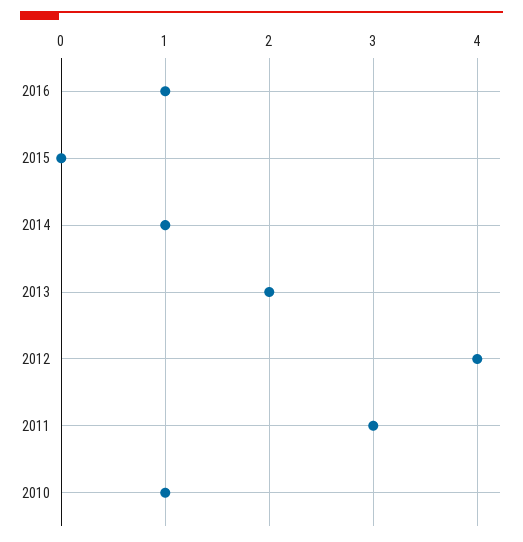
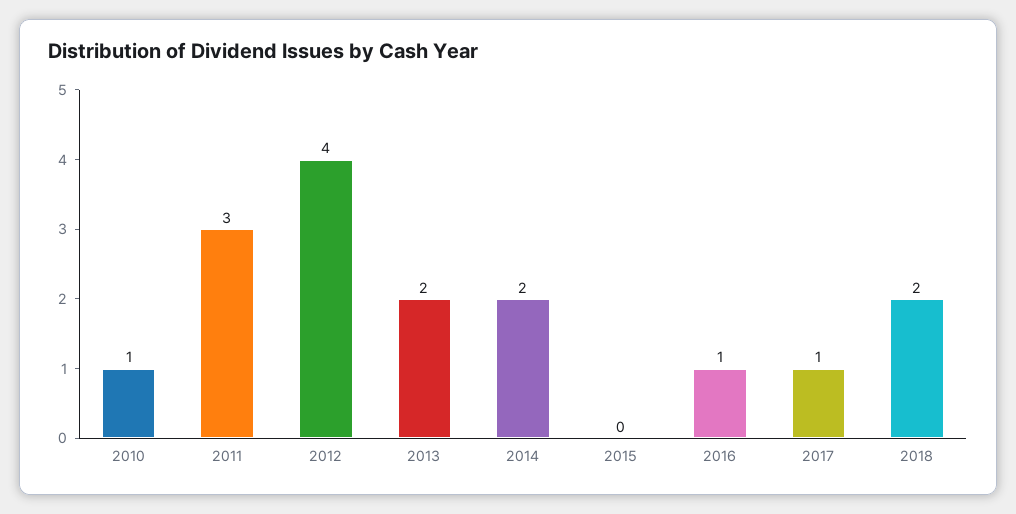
2014: 1 -> 2
2017: none -> 1
2018: none -> 2

